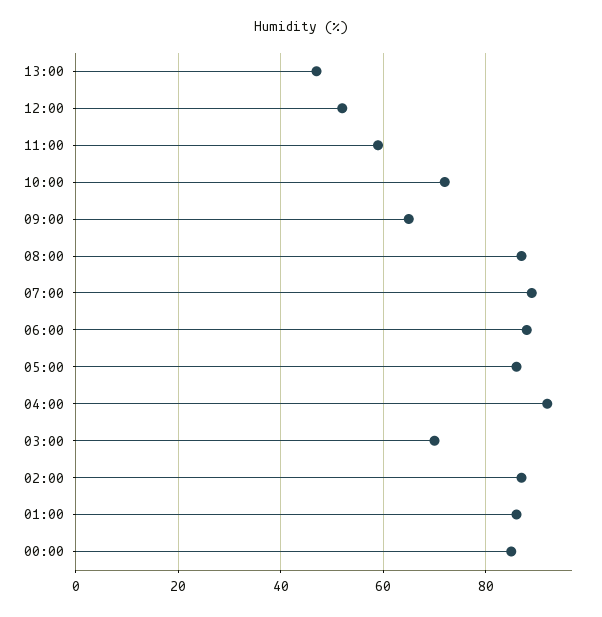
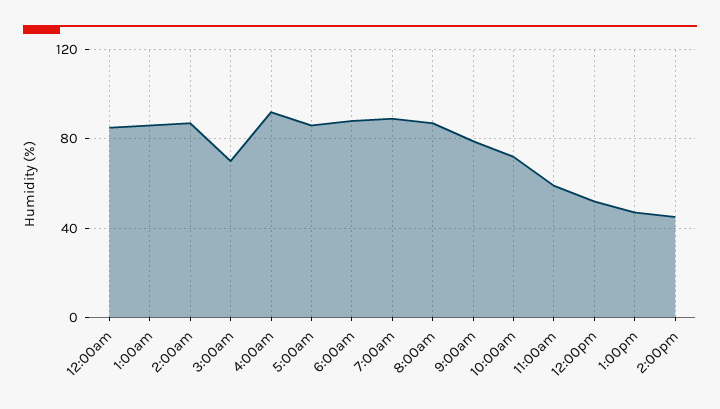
09:00: 65 -> 80
2:00pm: none -> 45

